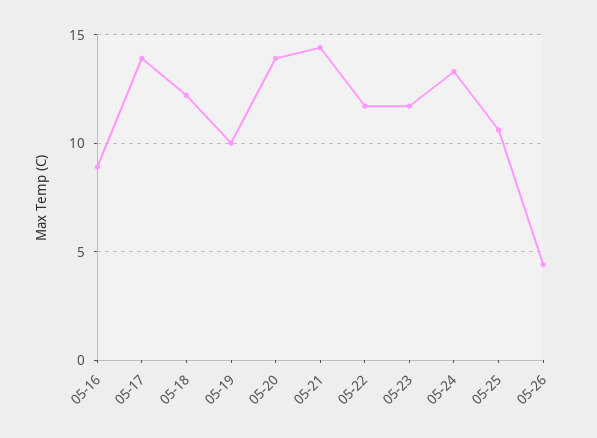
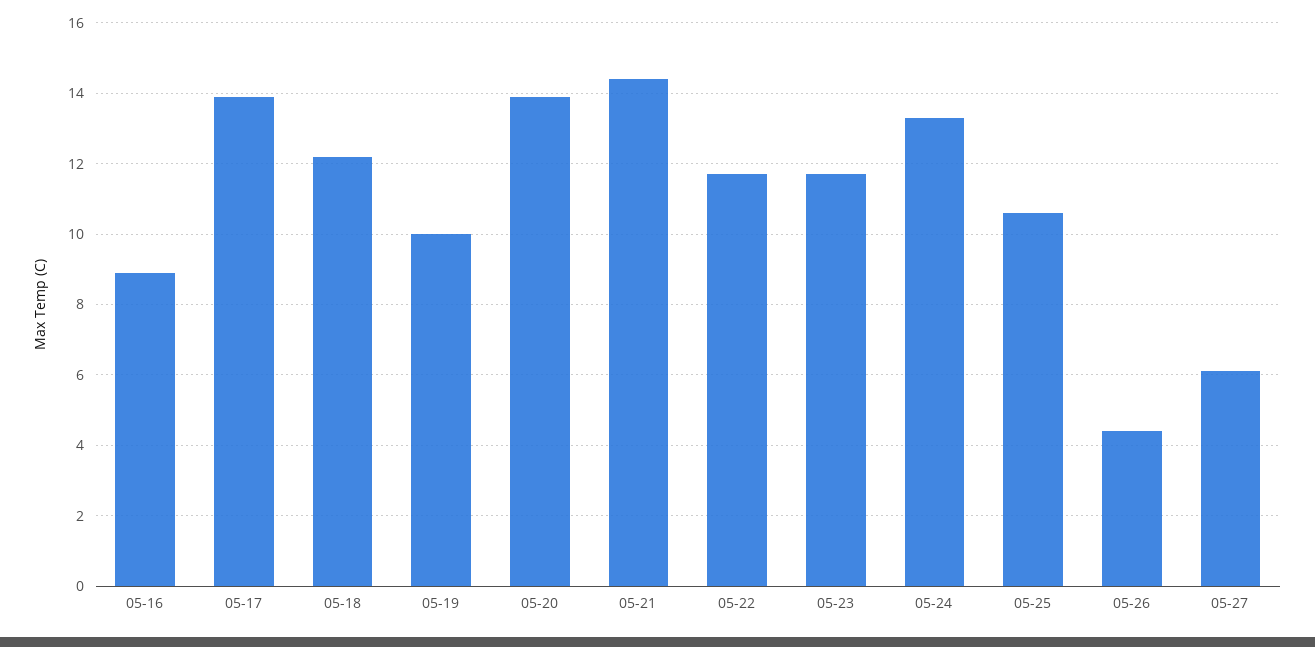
05-27: none -> 6

